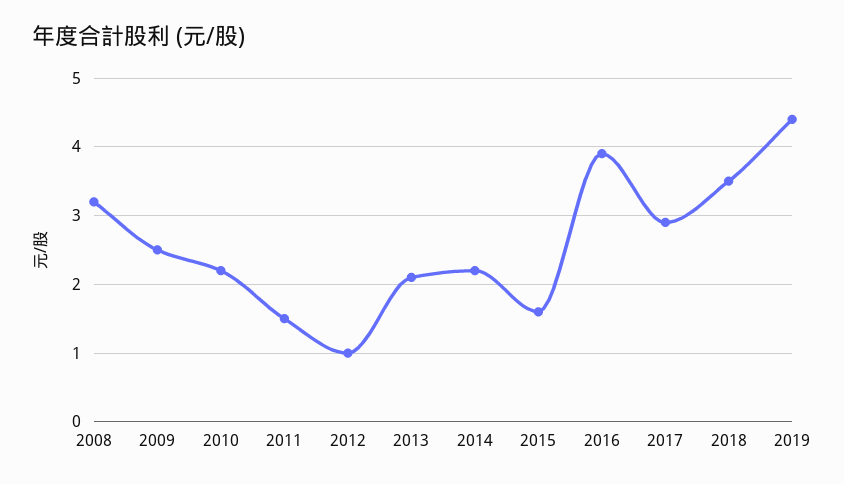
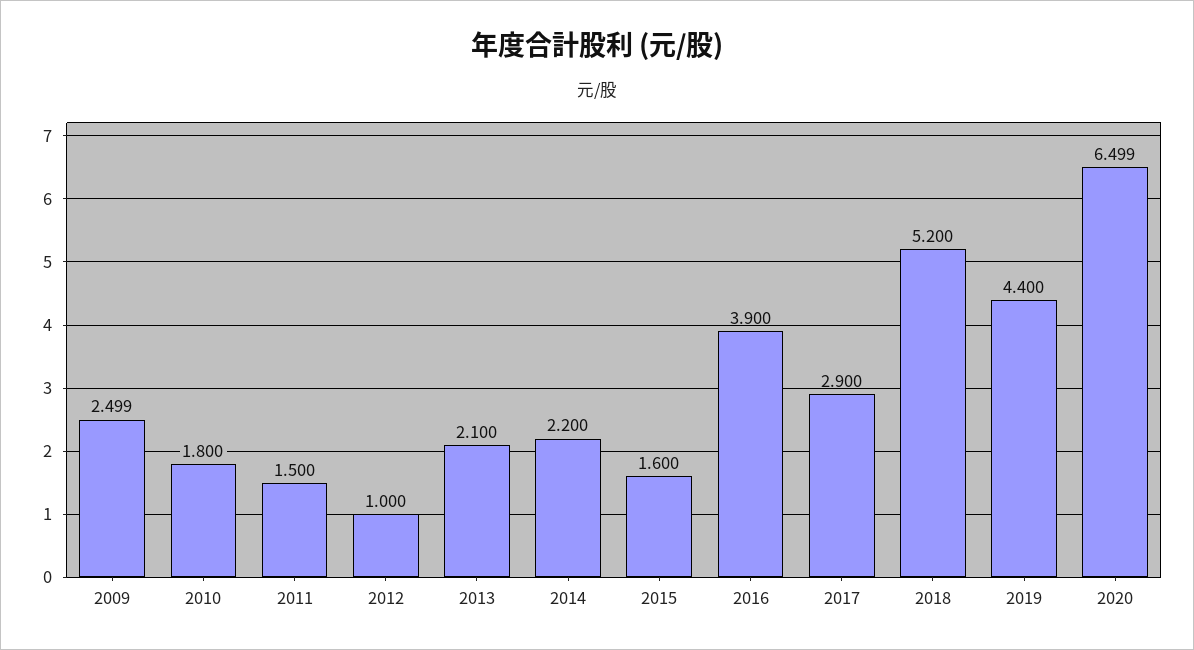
2008: 3.2 -> none
2010: 2.2 -> 1.8
2018: 3.5 -> 5.2
2020: none -> 6.499

